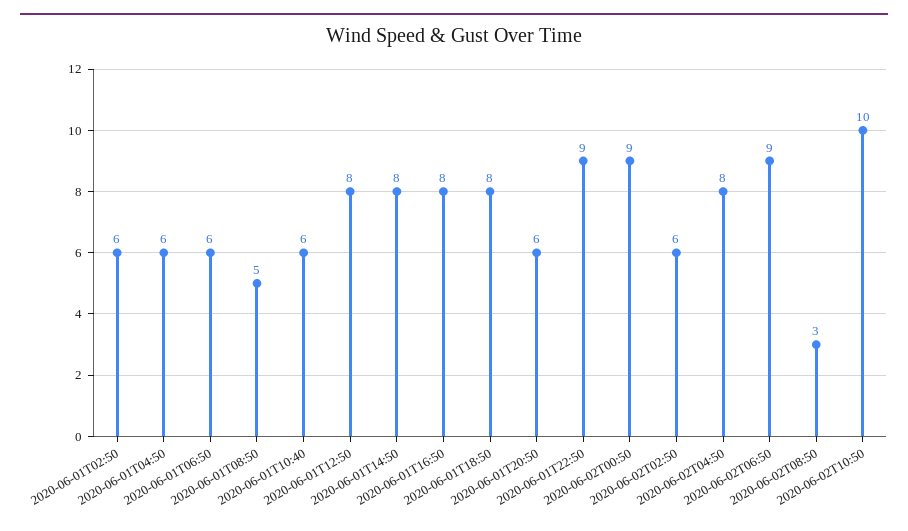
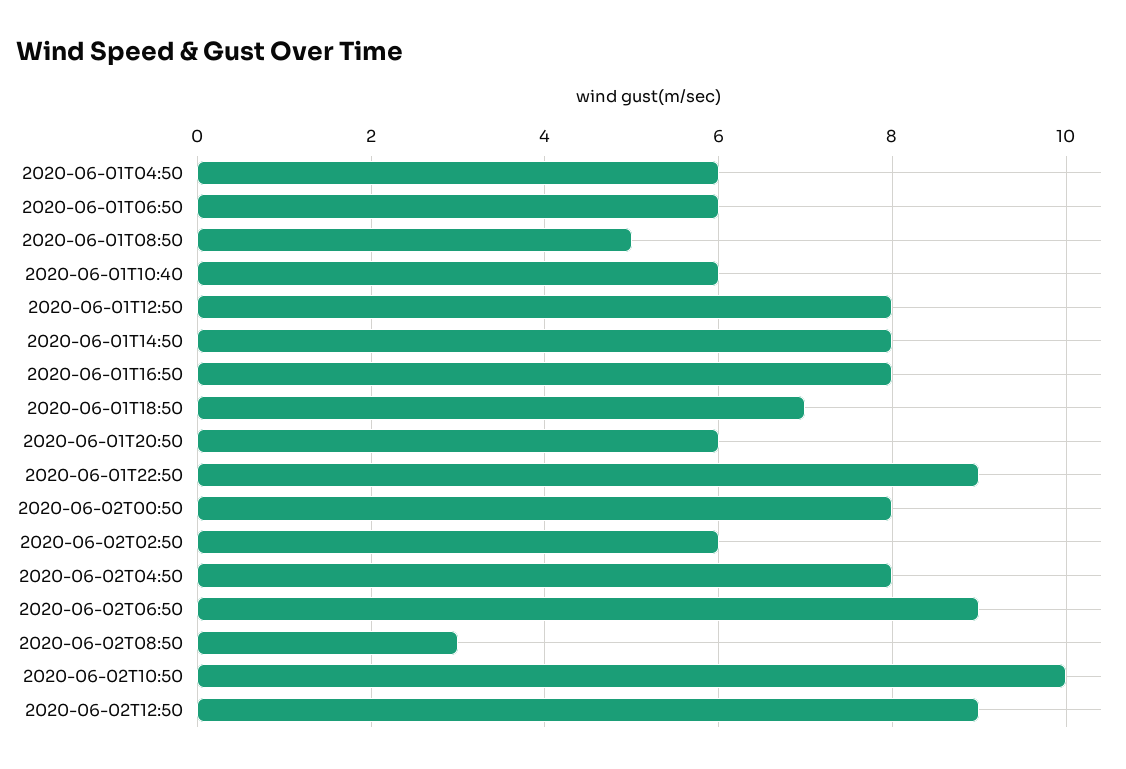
2020-06-01T02:50: 6 -> none
2020-06-01T18:50: 8 -> 7
2020-06-02T00:50: 9 -> 8
2020-06-02T12:50: none -> 9

